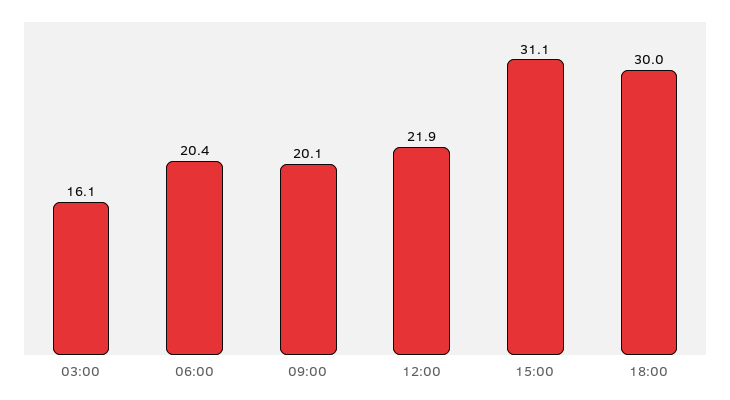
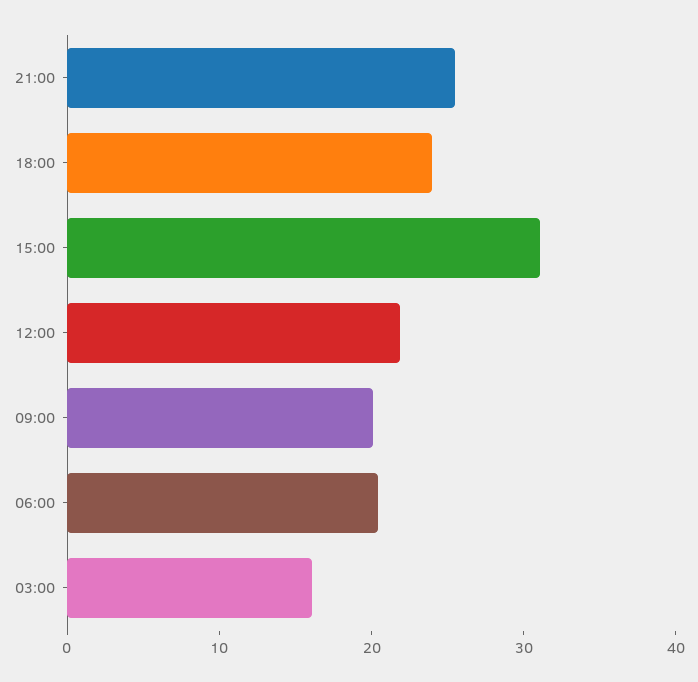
18:00: 30 -> 24
21:00: none -> 26

